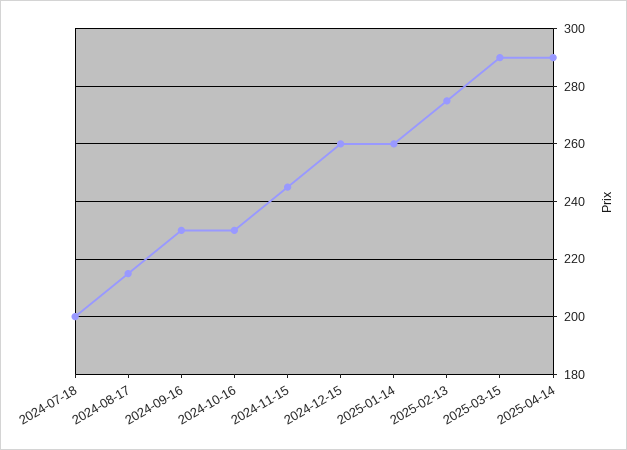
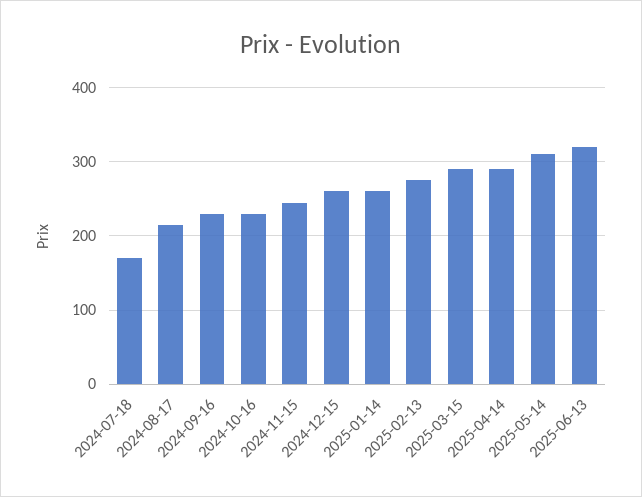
2024-07-18: 200 -> 170
2025-05-14: none -> 310
2025-06-13: none -> 320

